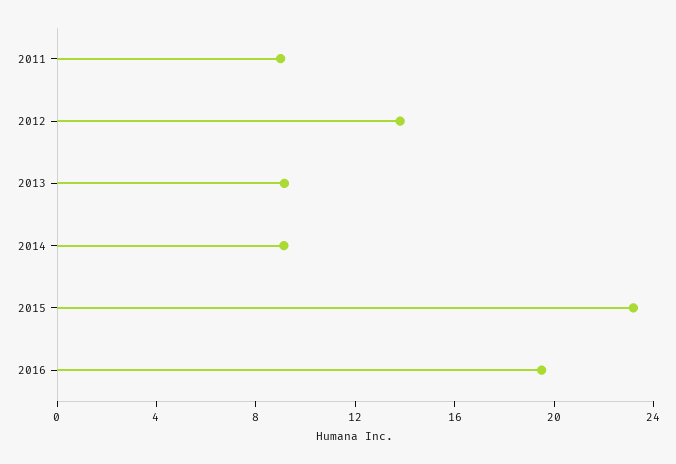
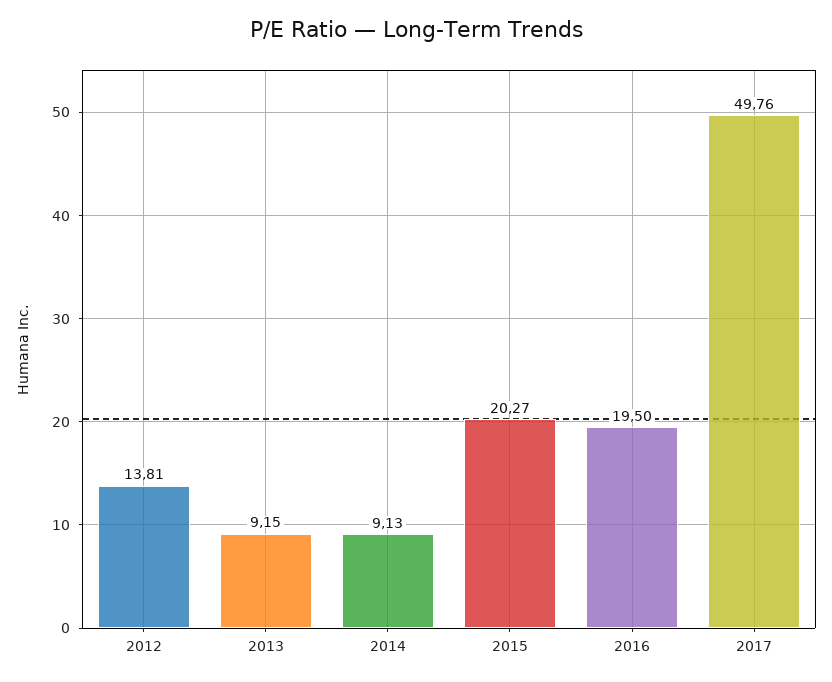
2011: 9 -> none
2015: 23 -> 20.27
2017: none -> 49.76

